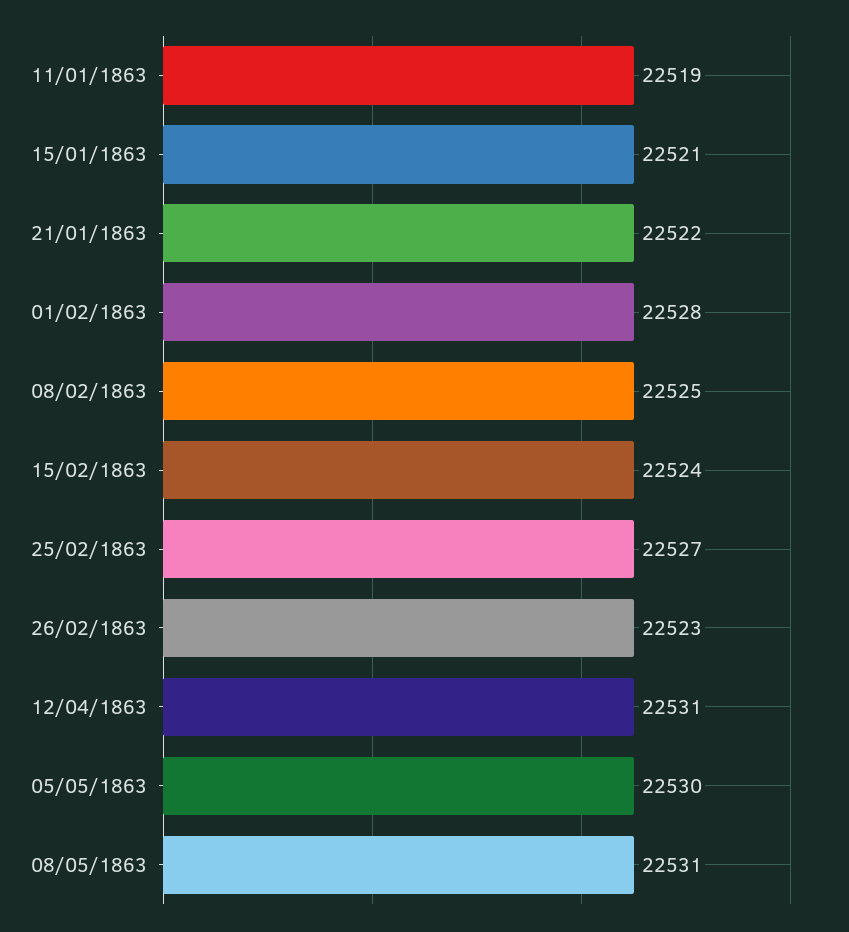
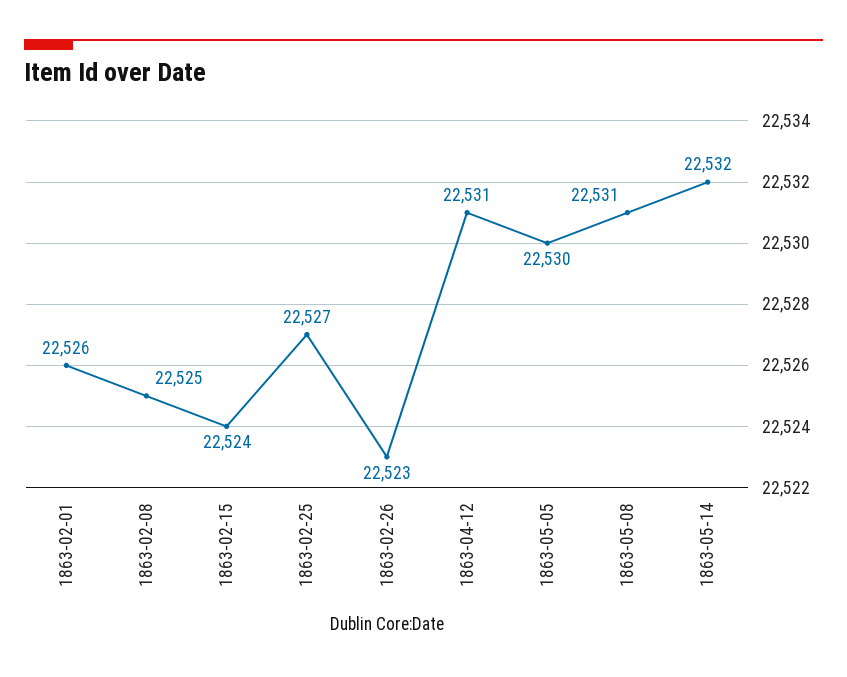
11/01/1863: 22519 -> none
15/01/1863: 22521 -> none
21/01/1863: 22522 -> none
01/02/1863: 22528 -> 22526
1863-05-14: none -> 22532

